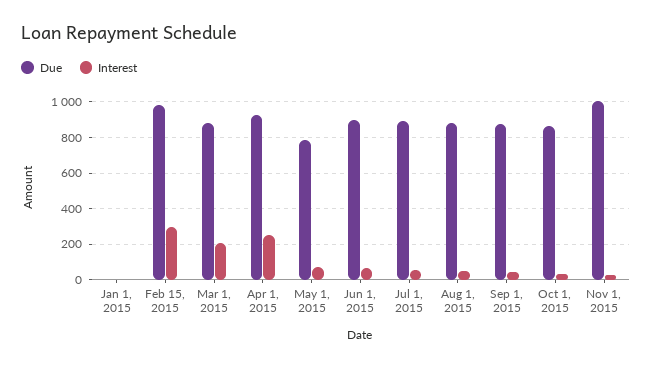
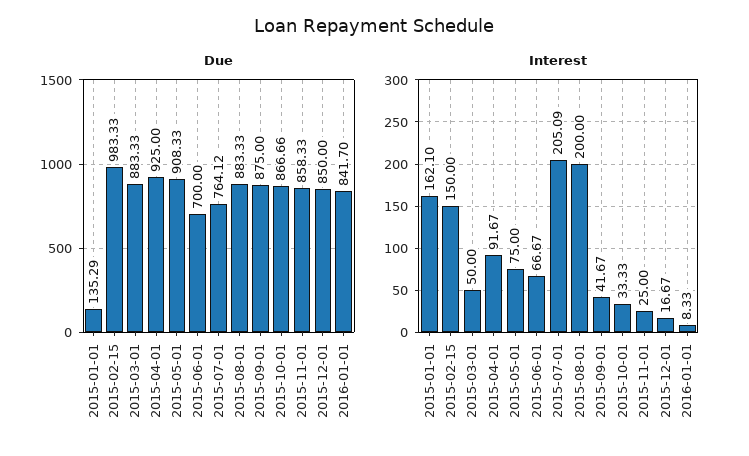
Due, Jan 1, 2015: 0 -> 135.29
Interest, Jan 1, 2015: 0 -> 162.1
Interest, Feb 15, 2015: 300 -> 150
Interest, Mar 1, 2015: 200 -> 50
Interest, Apr 1, 2015: 250 -> 91.67
Due, May 1, 2015: 800 -> 908.33
Due, Jun 1, 2015: 900 -> 700
Due, Jul 1, 2015: 900 -> 764.12
Interest, Jul 1, 2015: 50 -> 205.09
Interest, Aug 1, 2015: 50 -> 200
Due, Nov 1, 2015: 1000 -> 858.33
Due, 2015-12-01: none -> 850
Due, 2016-01-01: none -> 841.7
Interest, 2015-12-01: none -> 16.67
Interest, 2016-01-01: none -> 8.33

